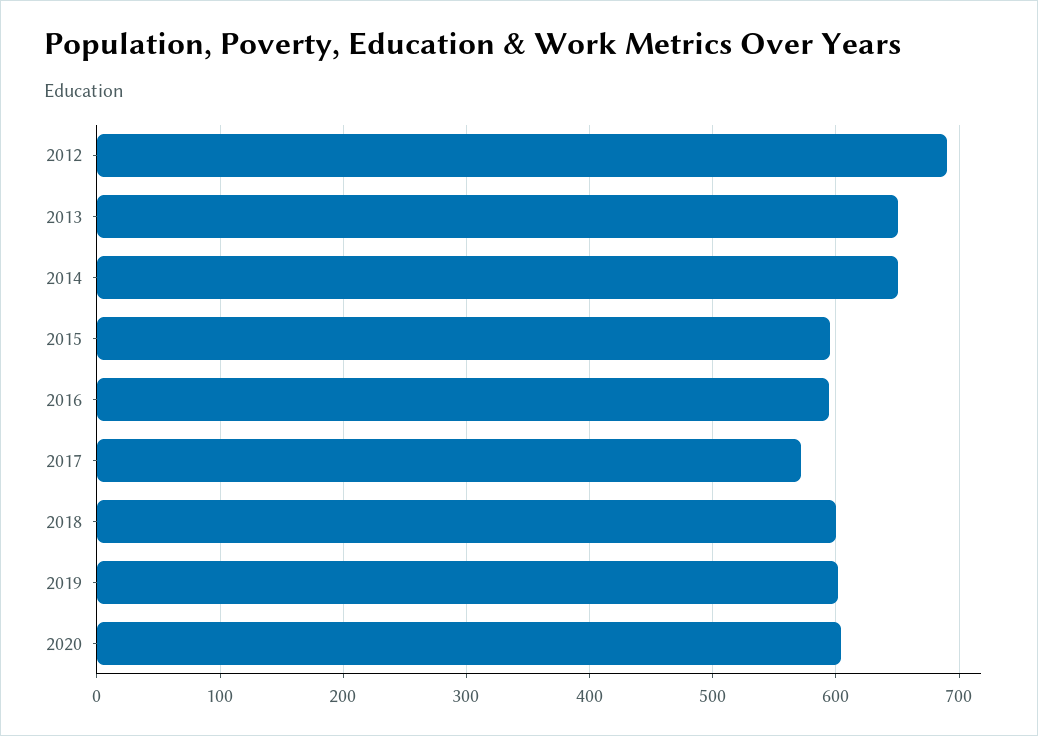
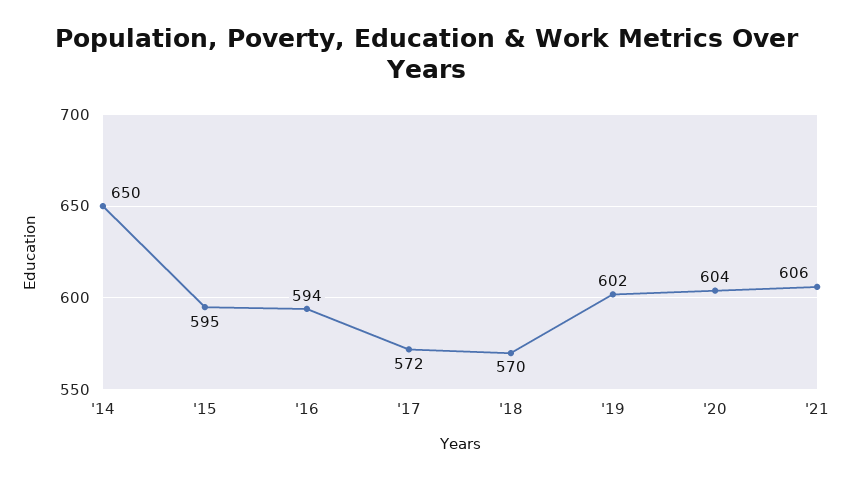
2012: 690 -> none
2013: 650 -> none
2018: 600 -> 570
'21: none -> 606

